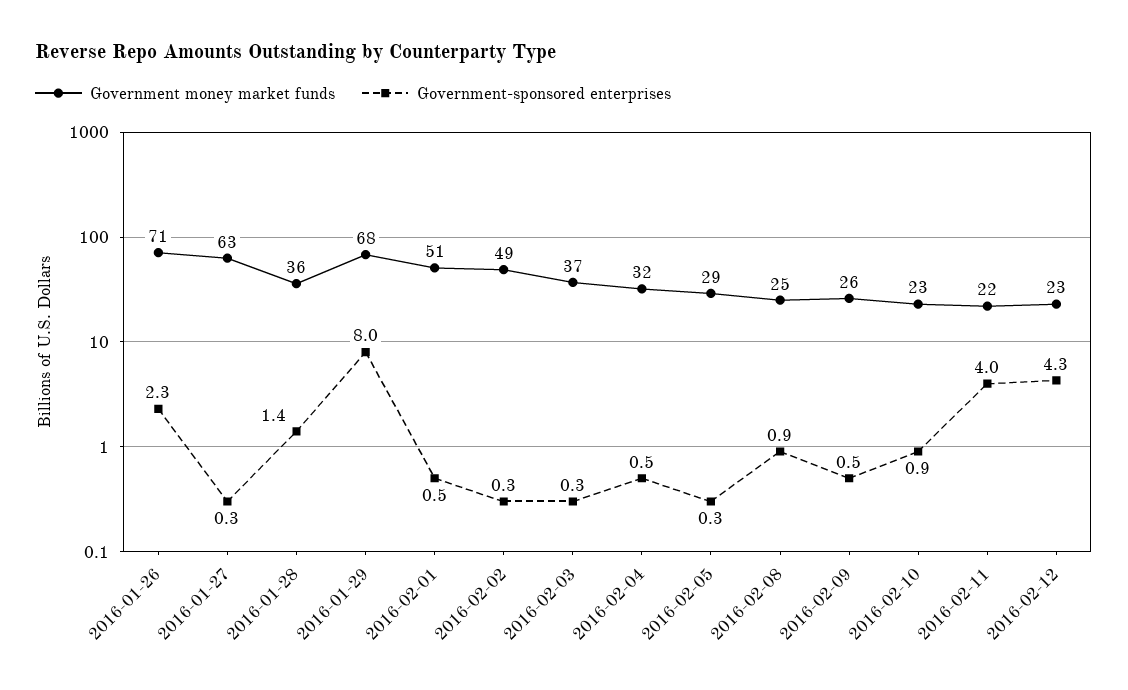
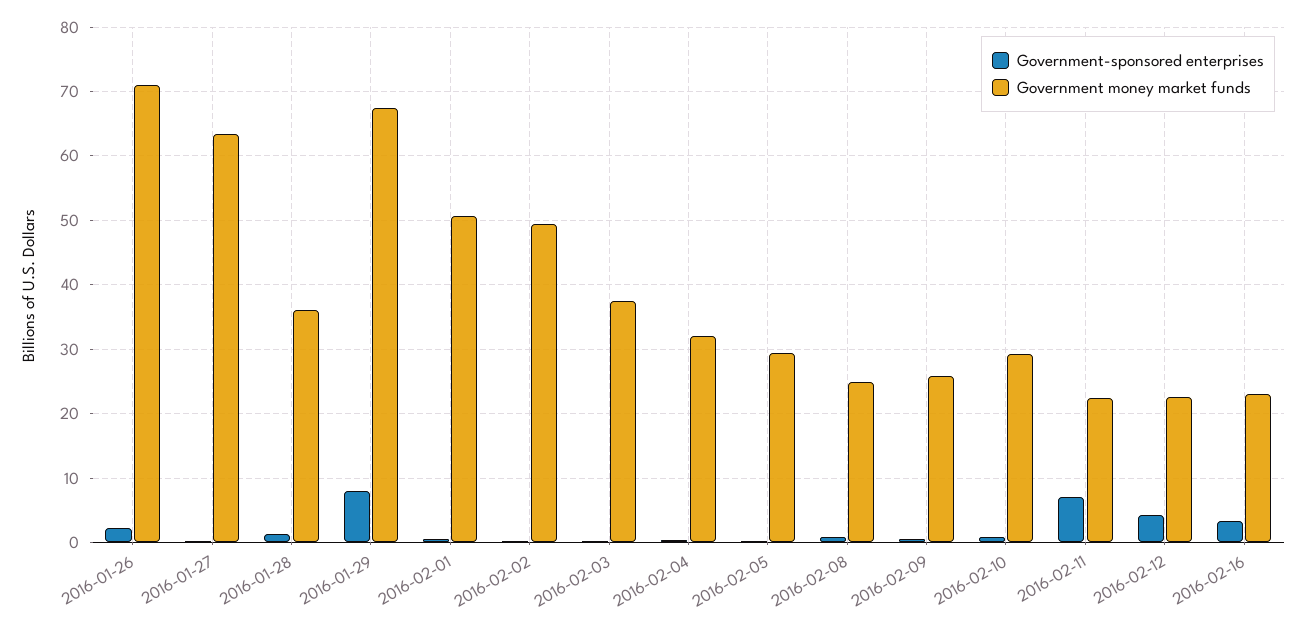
Government money market funds, 2016-02-10: 23 -> 29
Government-sponsored enterprises, 2016-02-11: 4 -> 7
Government-sponsored enterprises, 2016-02-16: none -> 3
Government money market funds, 2016-02-16: none -> 23

